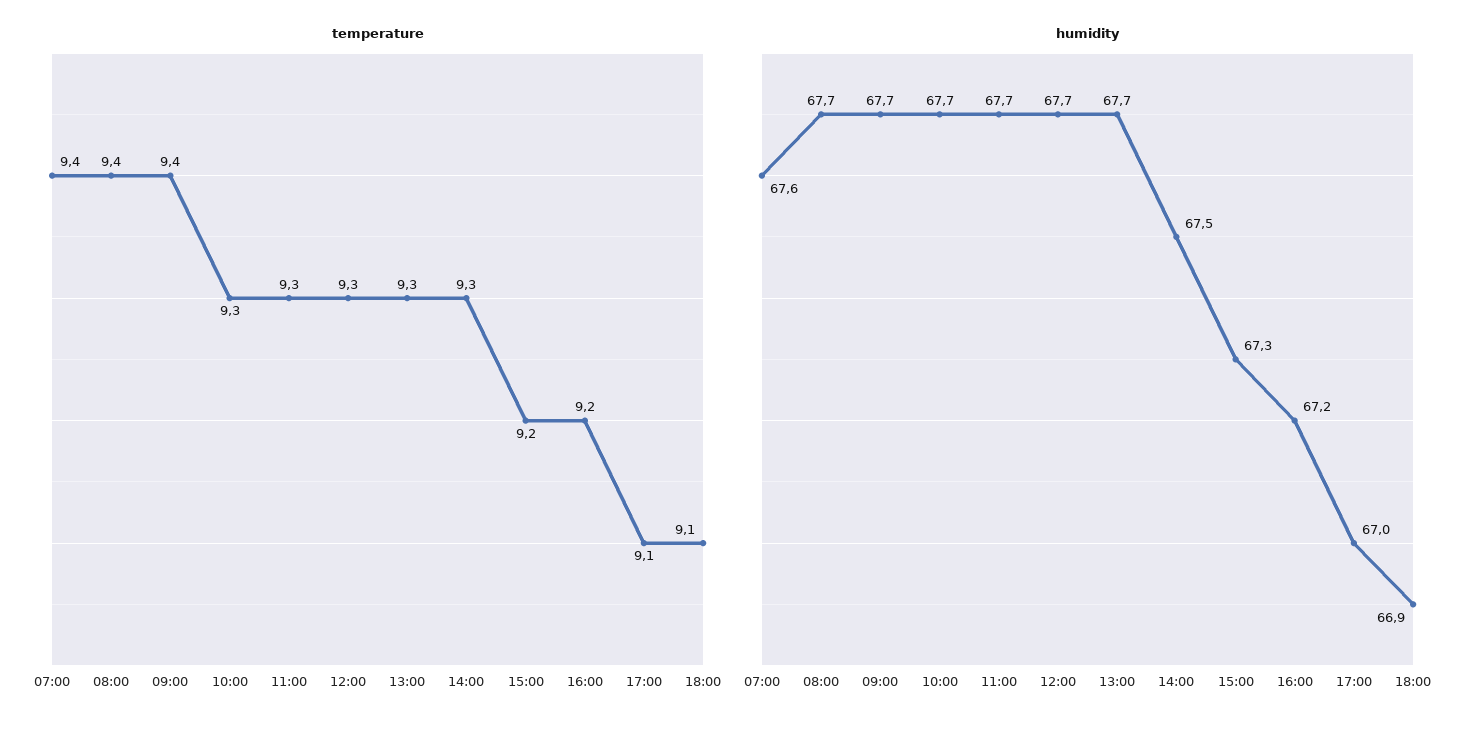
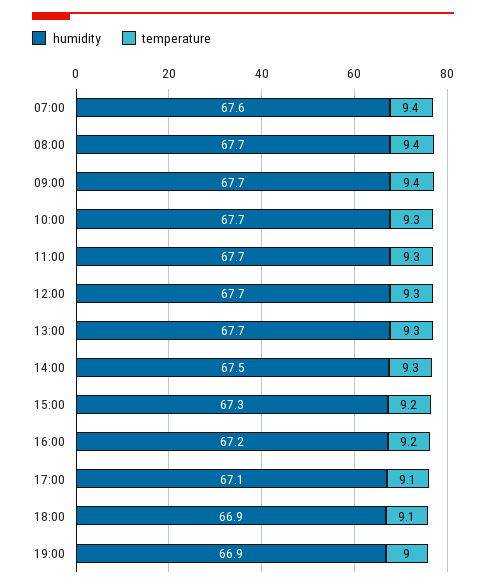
humidity, 17:00: 67 -> 67.1
humidity, 19:00: none -> 66.9
temperature, 19:00: none -> 9

